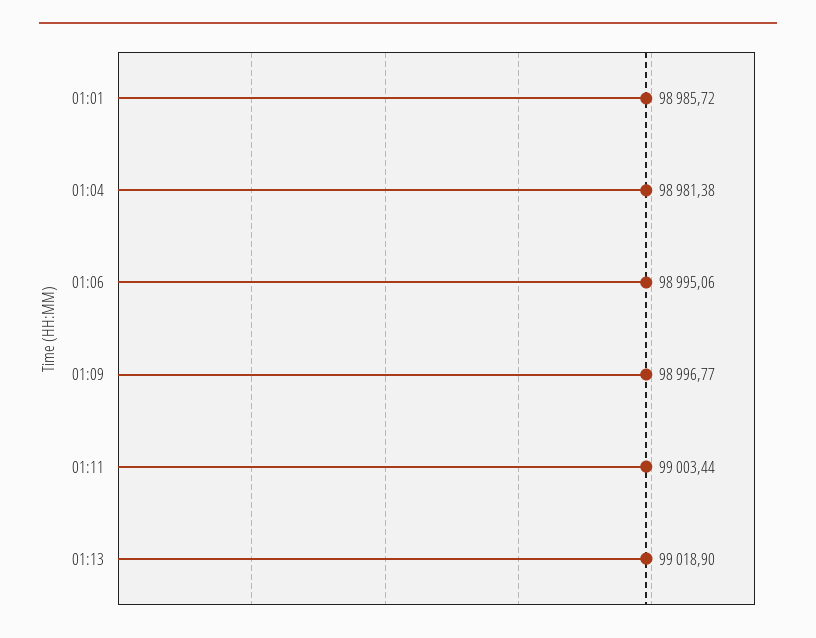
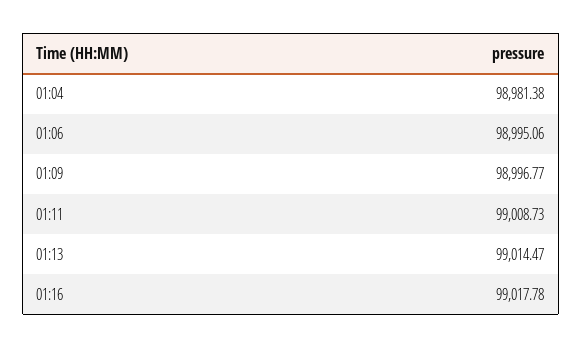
01:01: 98985.72 -> none
01:11: 99003.44 -> 99008.73
01:13: 99018.9 -> 99014.47
01:16: none -> 99017.78

